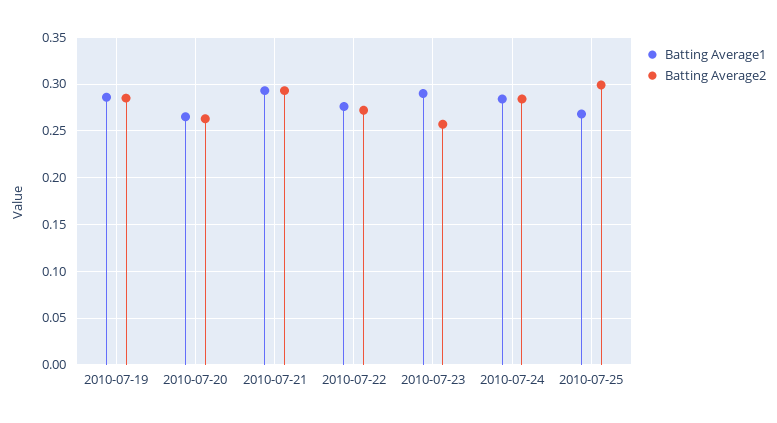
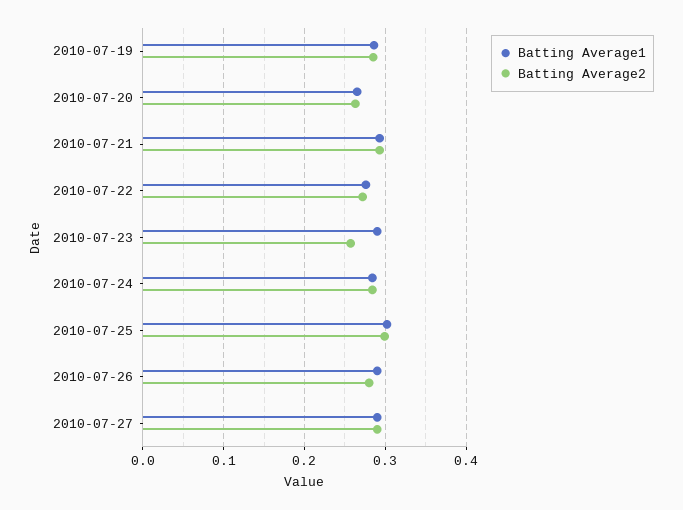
Batting Average1, 2010-07-25: 0.27 -> 0.3
Batting Average1, 2010-07-26: none -> 0.29
Batting Average2, 2010-07-26: none -> 0.28
Batting Average1, 2010-07-27: none -> 0.29
Batting Average2, 2010-07-27: none -> 0.29

